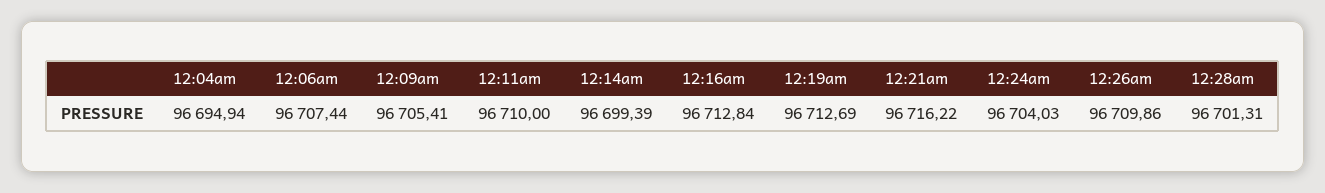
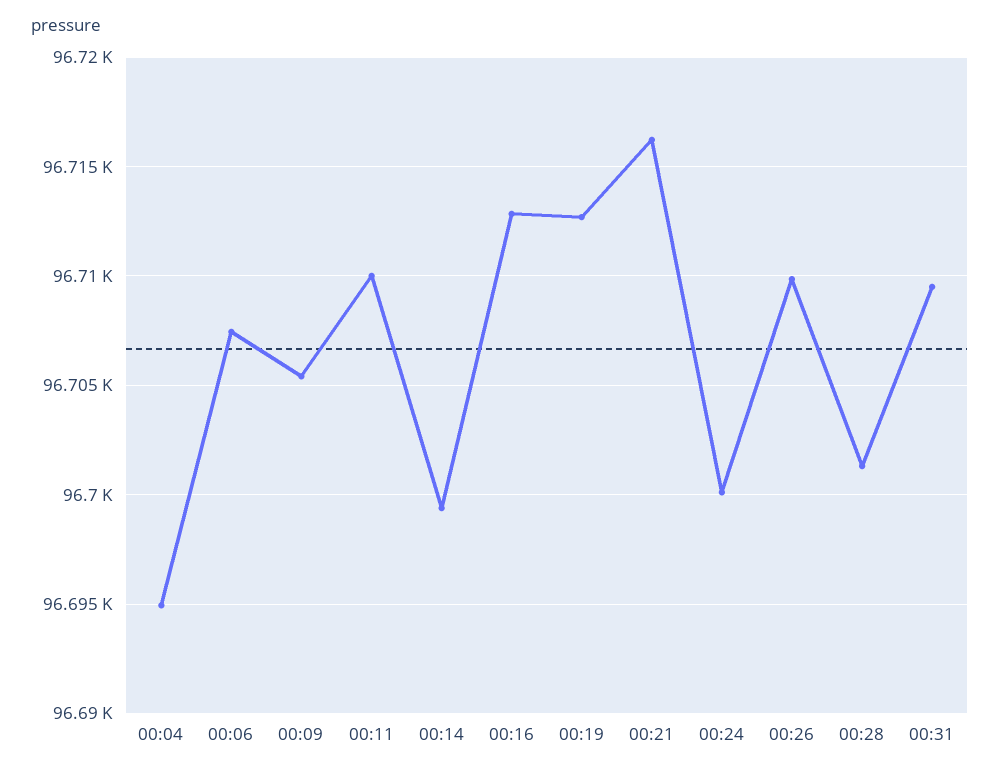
12:24am: 96704.03 -> 96700
00:31: none -> 96709.5

